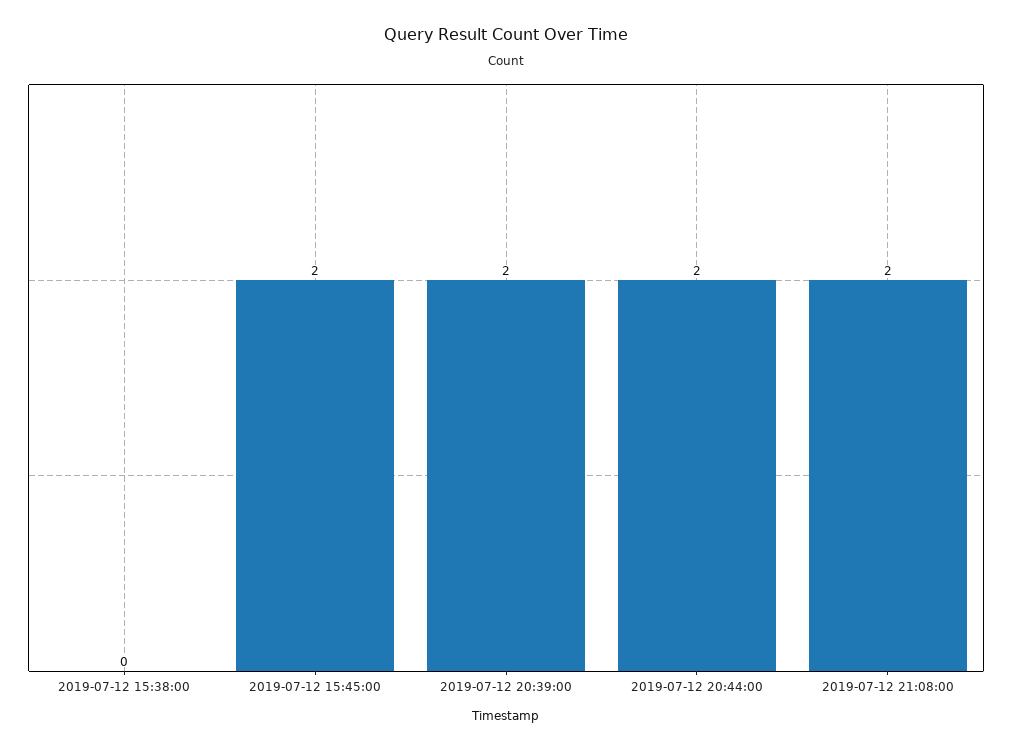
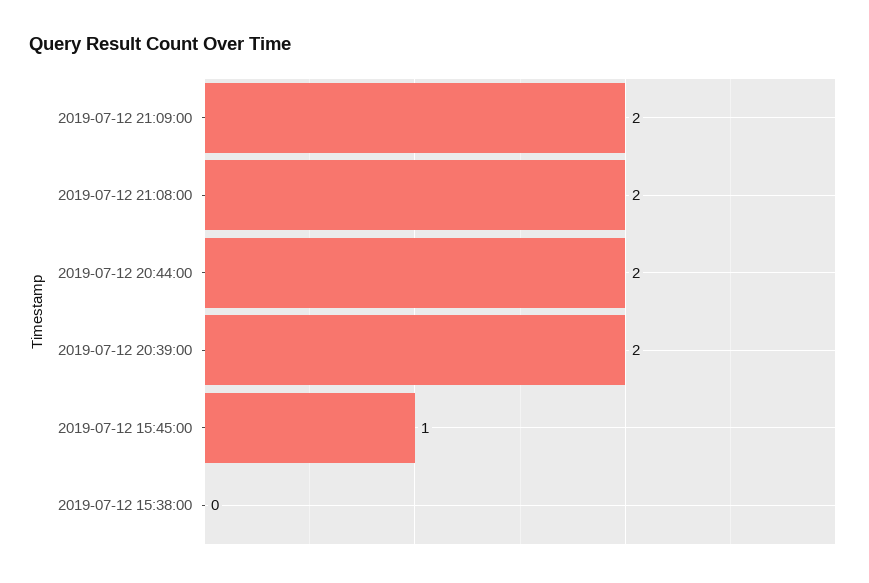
2019-07-12 15:45:00: 2 -> 1
2019-07-12 21:09:00: none -> 2

